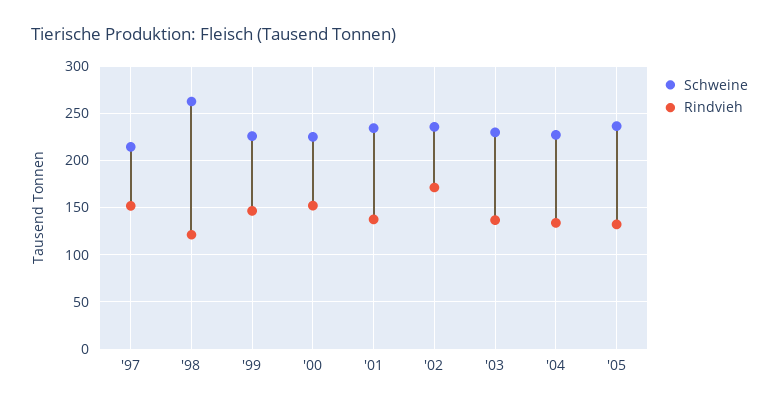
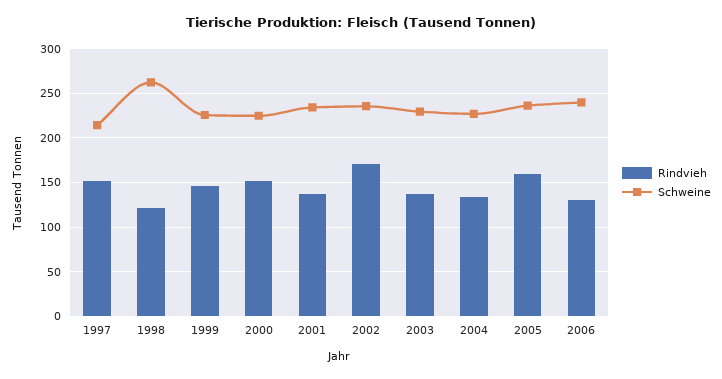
Rindvieh, '05: 130 -> 160
Rindvieh, 2006: none -> 130
Schweine, 2006: none -> 240

